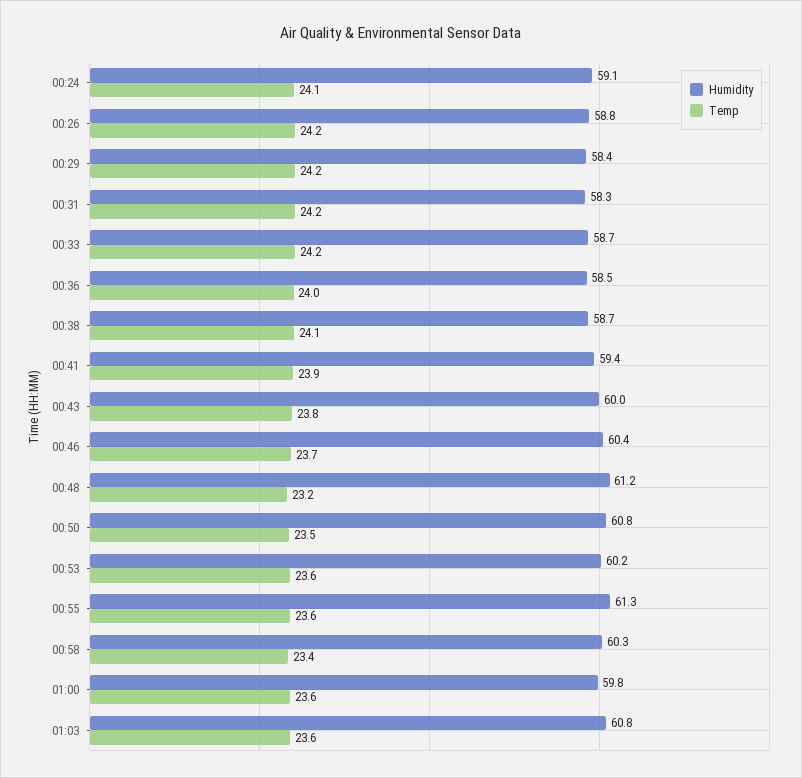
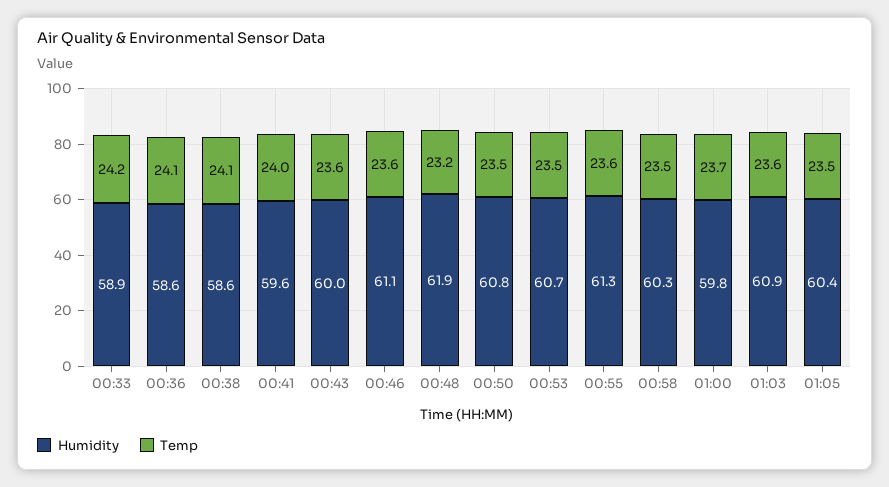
Humidity, 00:24: 59.1 -> none
Temp, 00:24: 24.1 -> none
Humidity, 00:26: 58.8 -> none
Temp, 00:26: 24.2 -> none
Humidity, 00:29: 58.4 -> none
Temp, 00:29: 24.2 -> none
Humidity, 00:31: 58.3 -> none
Temp, 00:31: 24.2 -> none
Humidity, 00:33: 58.7 -> 58.9
Humidity, 00:36: 58.5 -> 58.6
Temp, 00:36: 24 -> 24.1
Humidity, 00:38: 58.7 -> 58.6
Humidity, 00:41: 59.4 -> 59.6
Temp, 00:41: 23.9 -> 24
Temp, 00:43: 23.8 -> 23.6
Humidity, 00:46: 60.4 -> 61.1
Temp, 00:46: 23.7 -> 23.6
Humidity, 00:48: 61.2 -> 61.9
Humidity, 00:53: 60.2 -> 60.7
Temp, 00:53: 23.6 -> 23.5
Temp, 00:58: 23.4 -> 23.5
Temp, 01:00: 23.6 -> 23.7
Humidity, 01:03: 60.8 -> 60.9
Humidity, 01:05: none -> 60.4
Temp, 01:05: none -> 23.5

